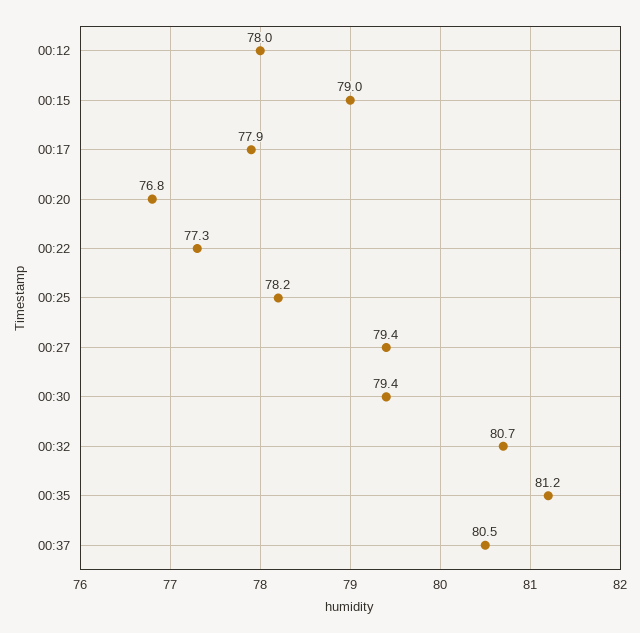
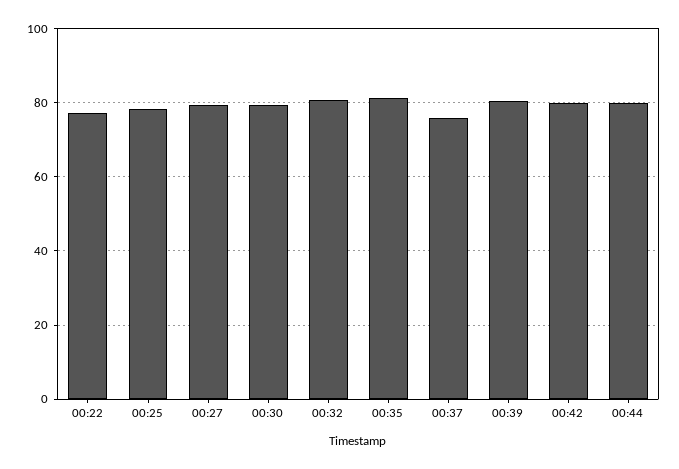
00:12: 78 -> none
00:15: 79 -> none
00:17: 77.9 -> none
00:20: 76.8 -> none
00:37: 80.5 -> 76
00:39: none -> 80
00:42: none -> 80
00:44: none -> 80

